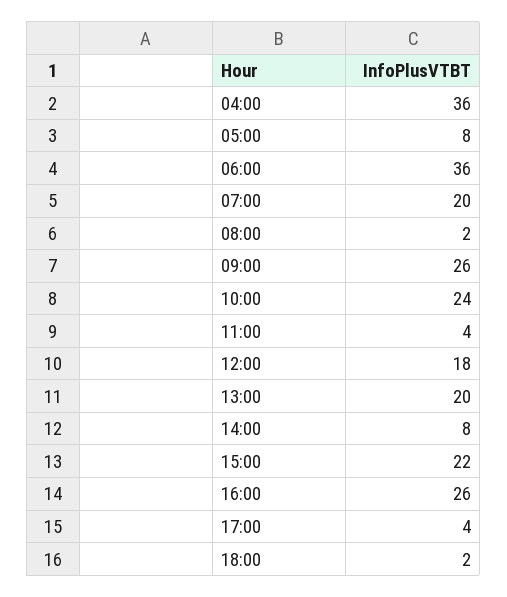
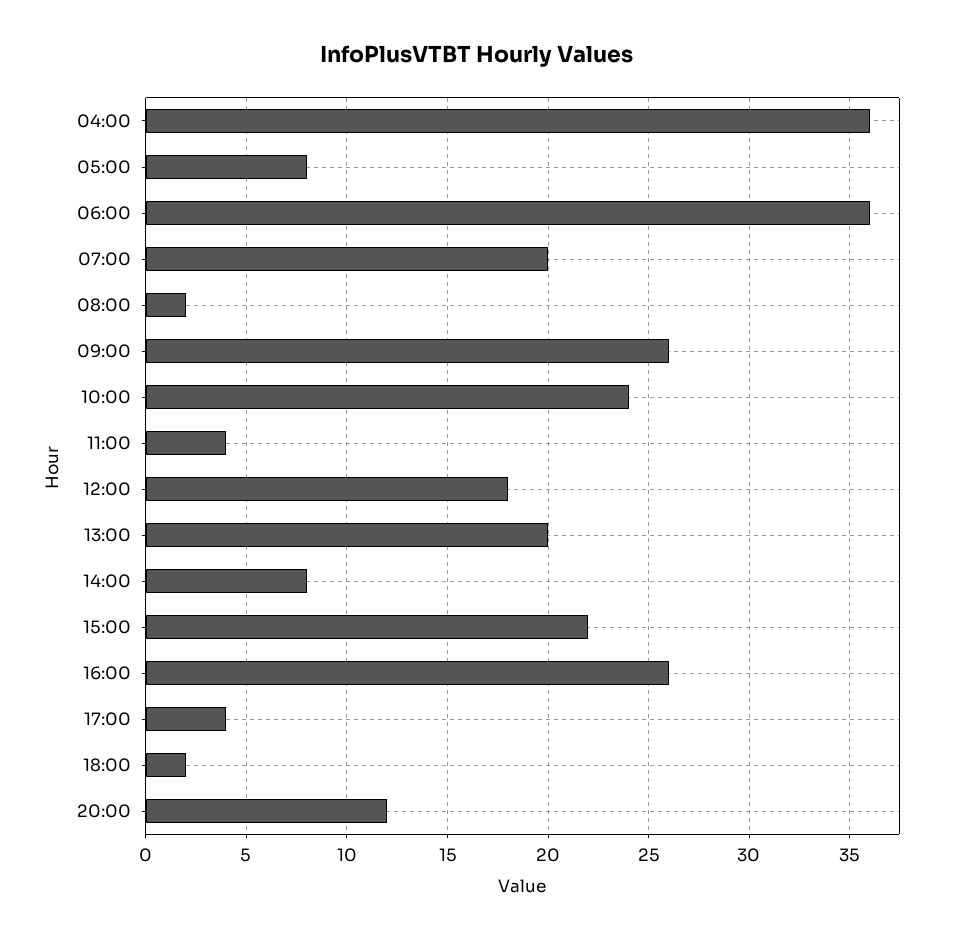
20:00: none -> 12

